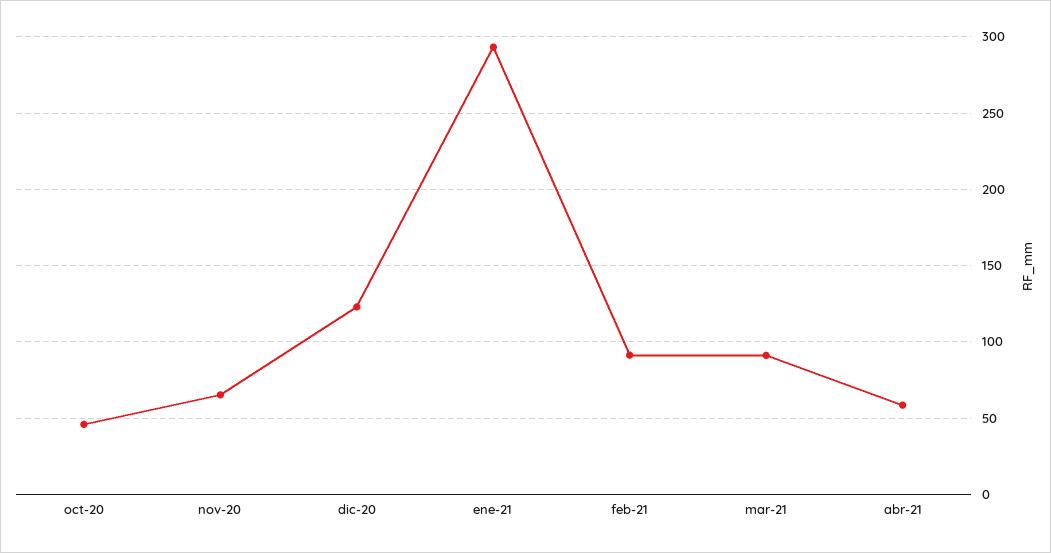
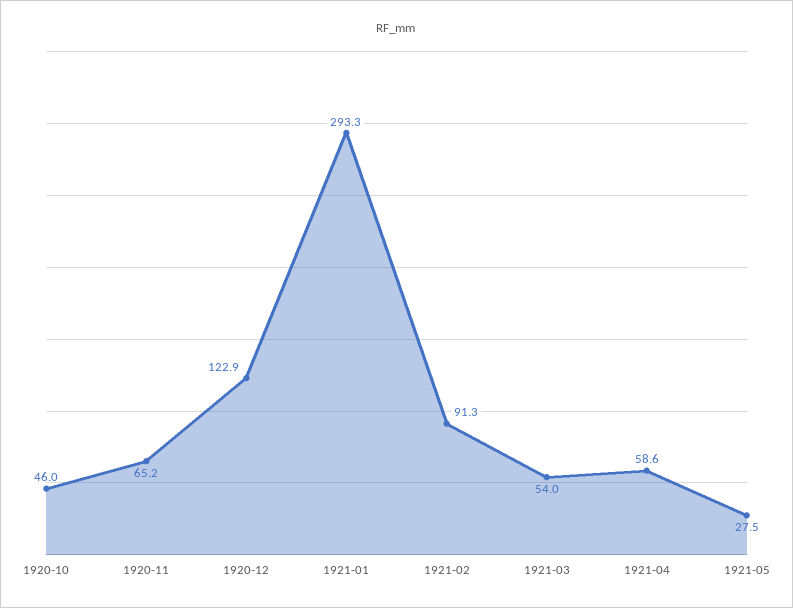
mar-21: 90 -> 54
1921-05: none -> 27.5

